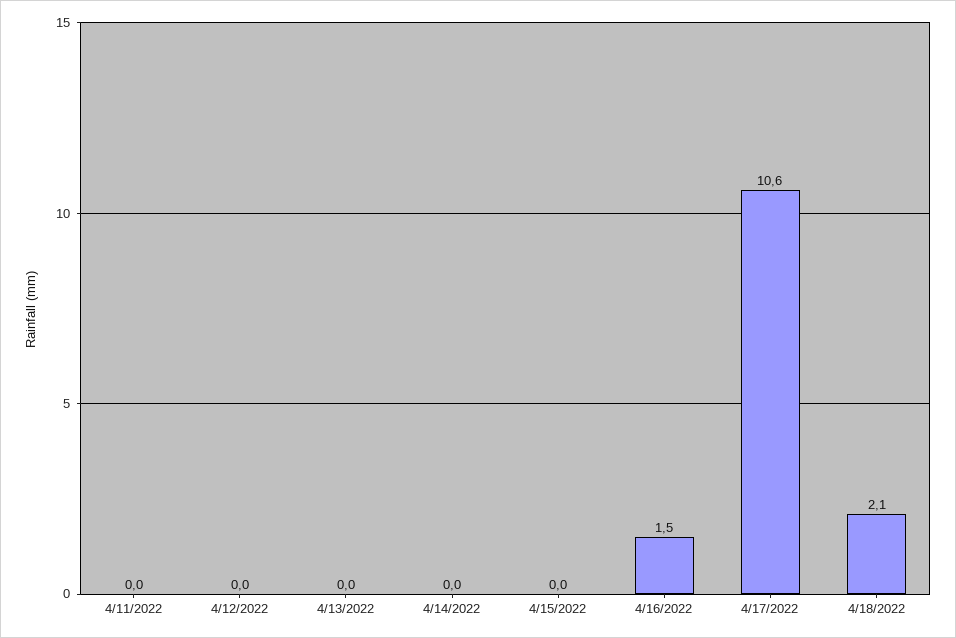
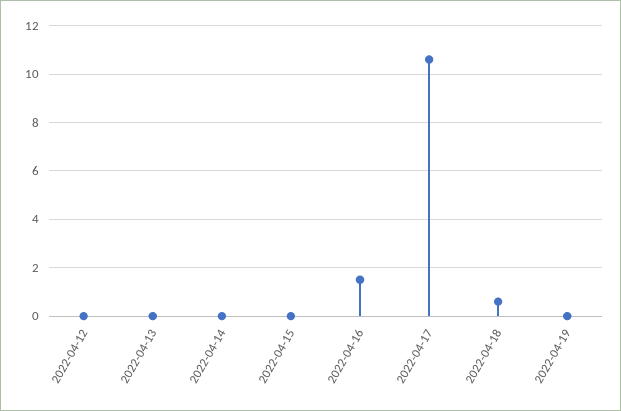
4/11/2022: 0 -> none
4/18/2022: 2.1 -> 0.5
2022-04-19: none -> 0

